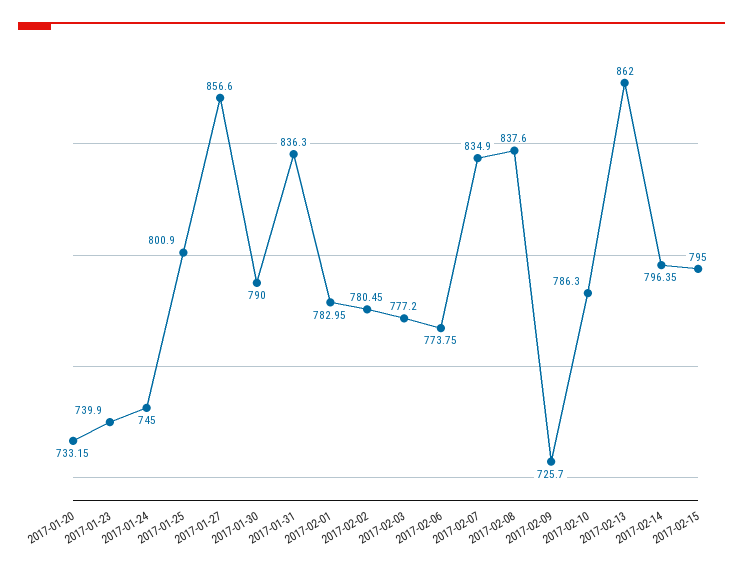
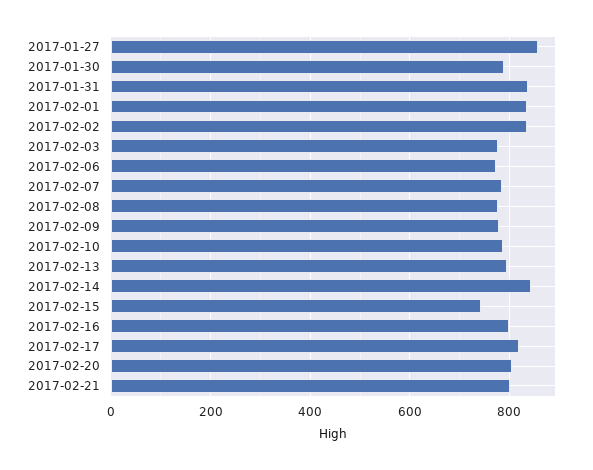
2017-01-20: 733.15 -> none
2017-01-23: 739.9 -> none
2017-01-24: 745 -> none
2017-01-25: 800.9 -> none
2017-02-01: 782.95 -> 840
2017-02-02: 780.45 -> 840
2017-02-07: 834.9 -> 780
2017-02-08: 837.6 -> 780
2017-02-09: 725.7 -> 780
2017-02-13: 862 -> 800
2017-02-14: 796.35 -> 840
2017-02-15: 795 -> 740
2017-02-16: none -> 800
2017-02-17: none -> 820
2017-02-20: none -> 800
2017-02-21: none -> 800

